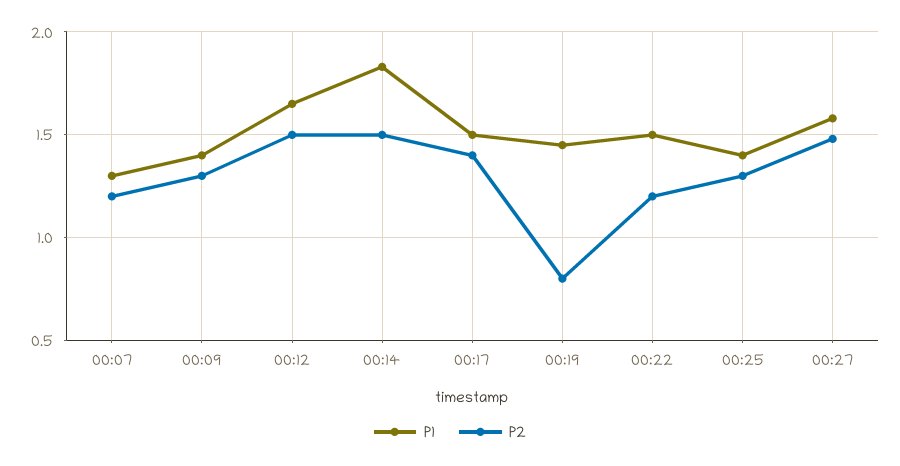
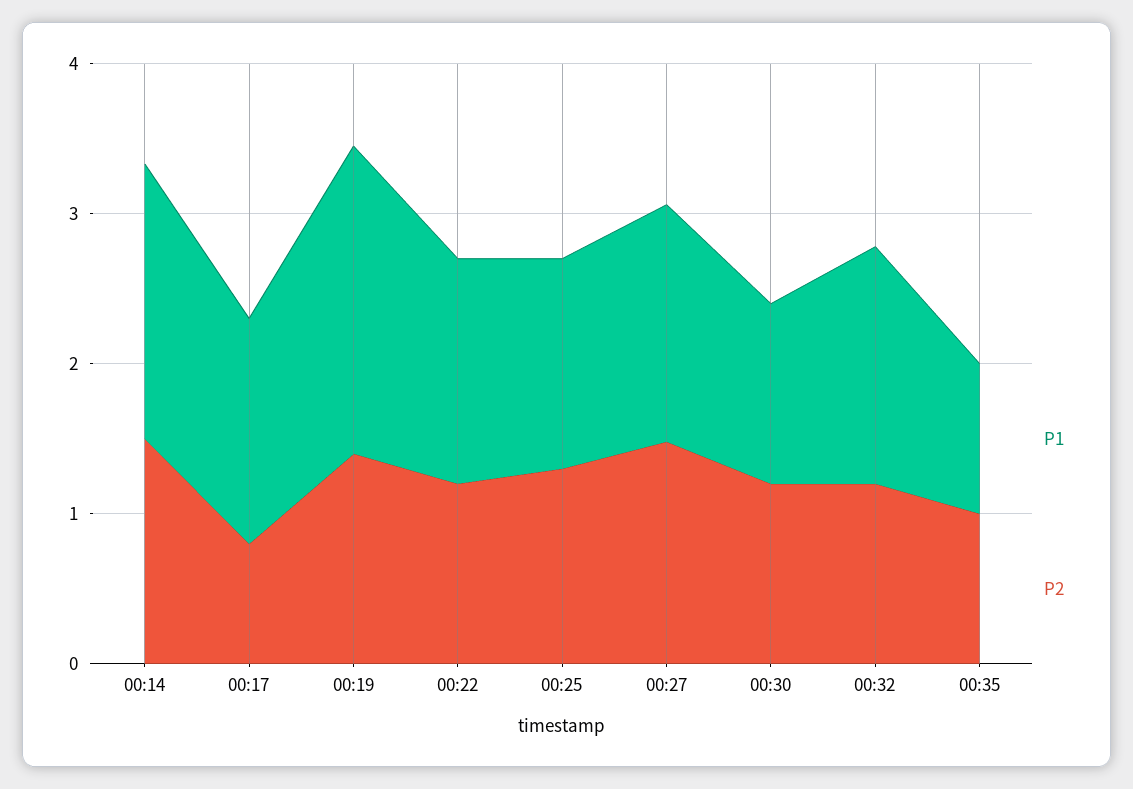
P1, 00:07: 1.3 -> none
P2, 00:07: 1.2 -> none
P1, 00:09: 1.4 -> none
P2, 00:09: 1.3 -> none
P1, 00:12: 1.65 -> none
P2, 00:12: 1.5 -> none
P2, 00:17: 1.4 -> 0.8
P1, 00:19: 1.45 -> 2
P2, 00:19: 0.8 -> 1.4
P1, 00:30: none -> 1.2
P2, 00:30: none -> 1.2
P1, 00:32: none -> 1.6
P2, 00:32: none -> 1.2
P1, 00:35: none -> 1
P2, 00:35: none -> 1

